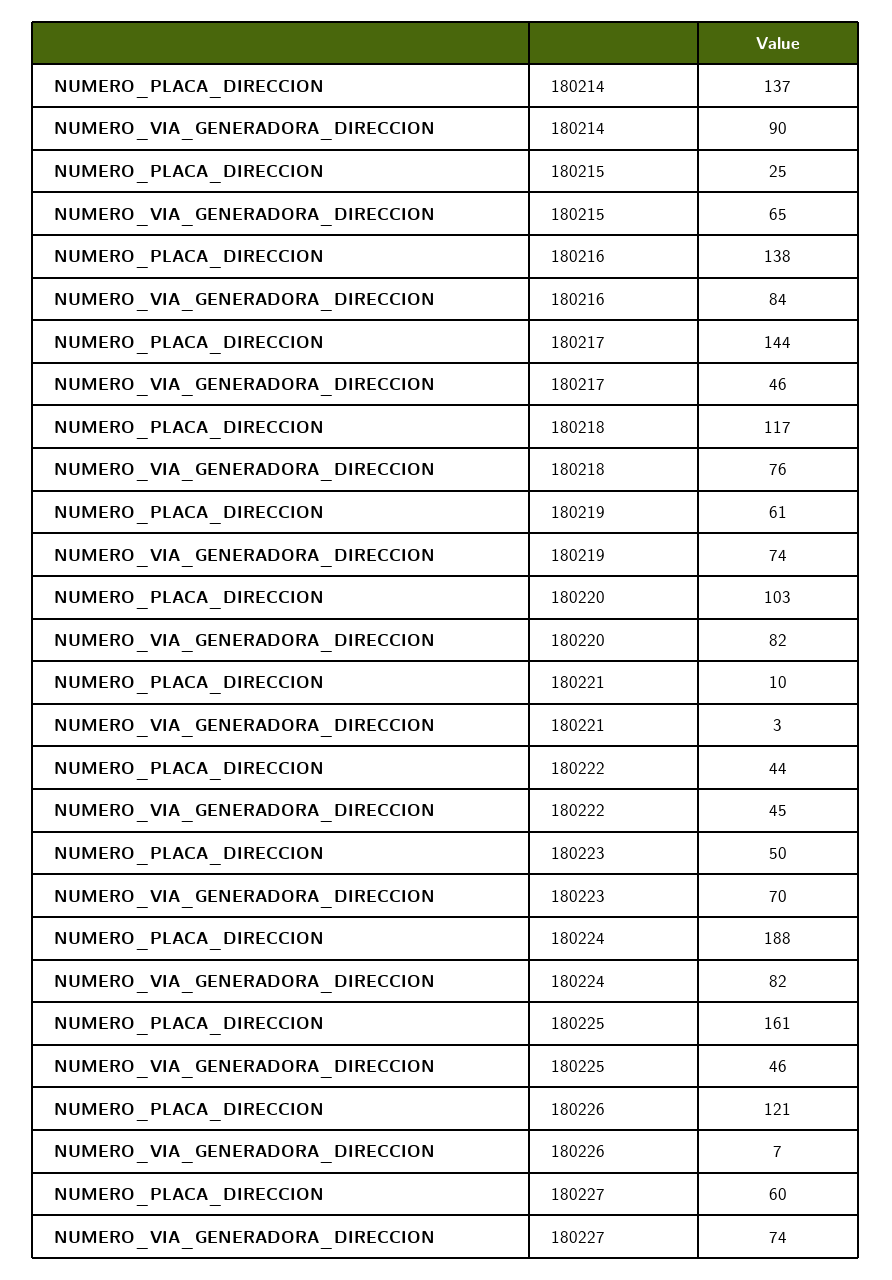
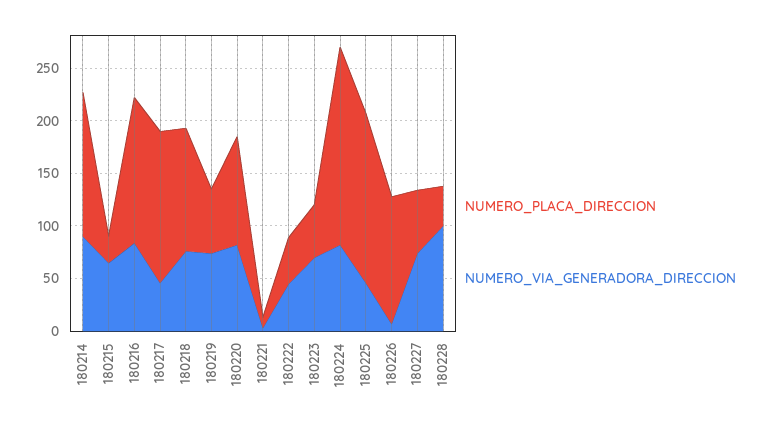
NUMERO_PLACA_DIRECCION, 180228: none -> 40
NUMERO_VIA_GENERADORA_DIRECCION, 180228: none -> 100

